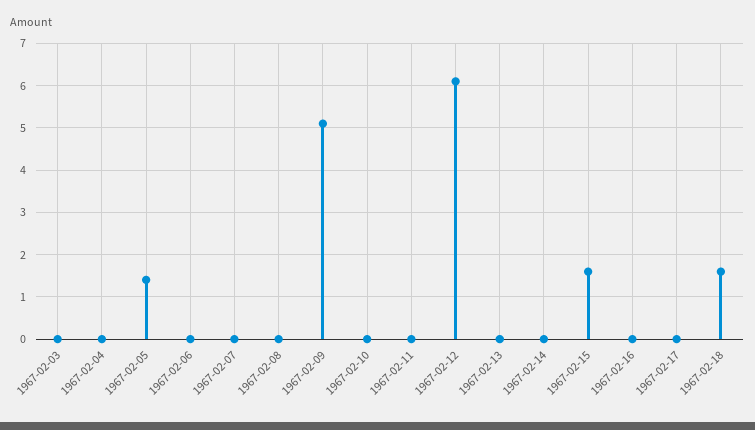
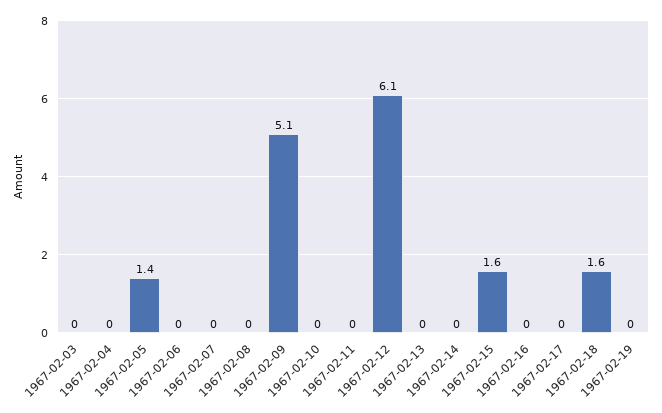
1967-02-19: none -> 0

